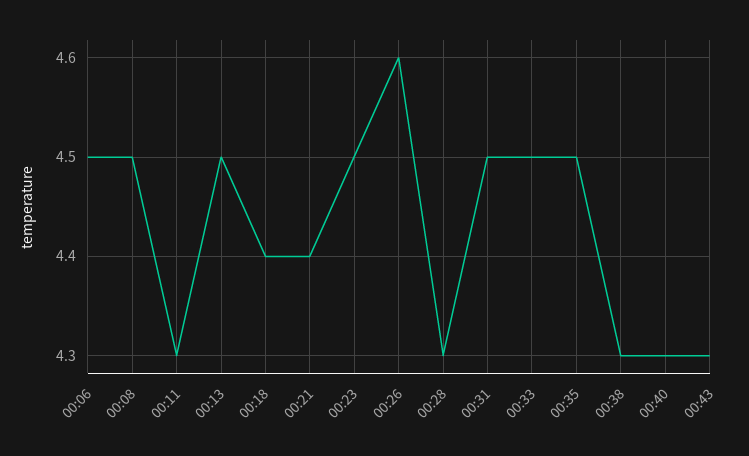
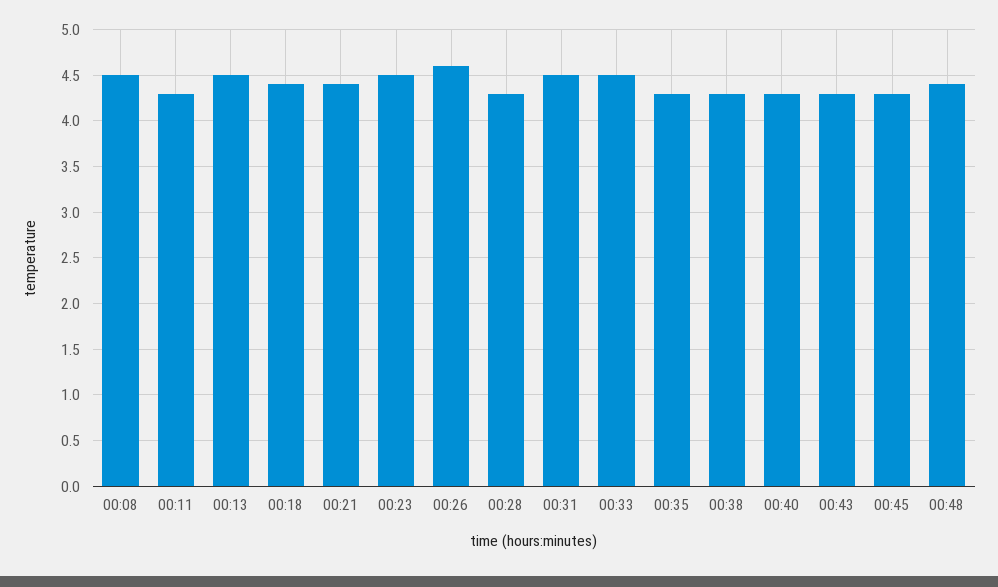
00:06: 4.5 -> none
00:35: 4.5 -> 4.3
00:45: none -> 4.3
00:48: none -> 4.4

